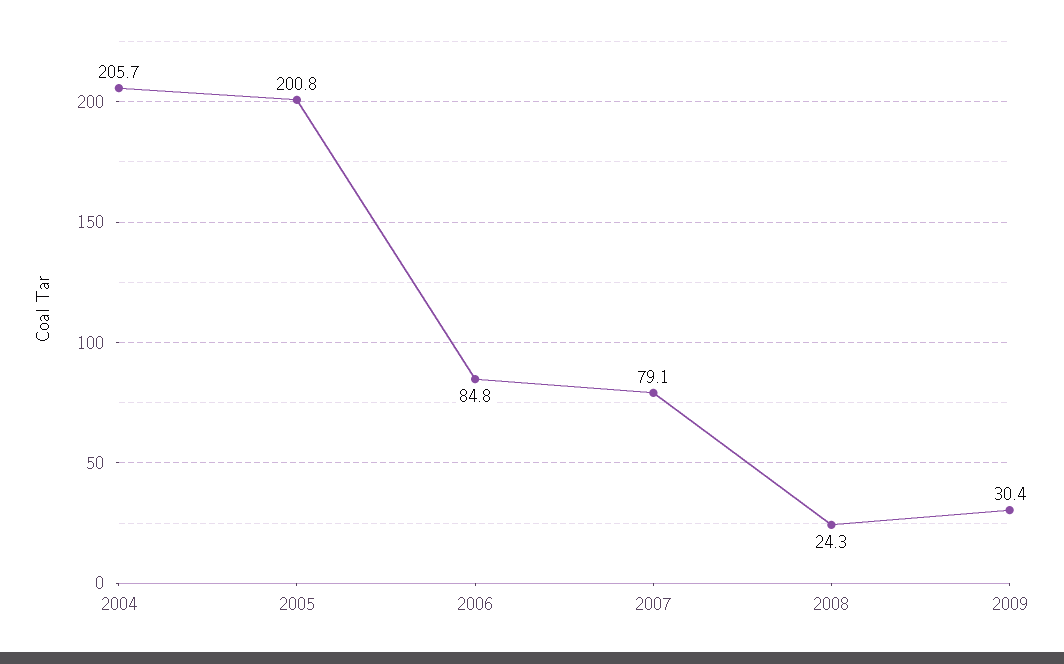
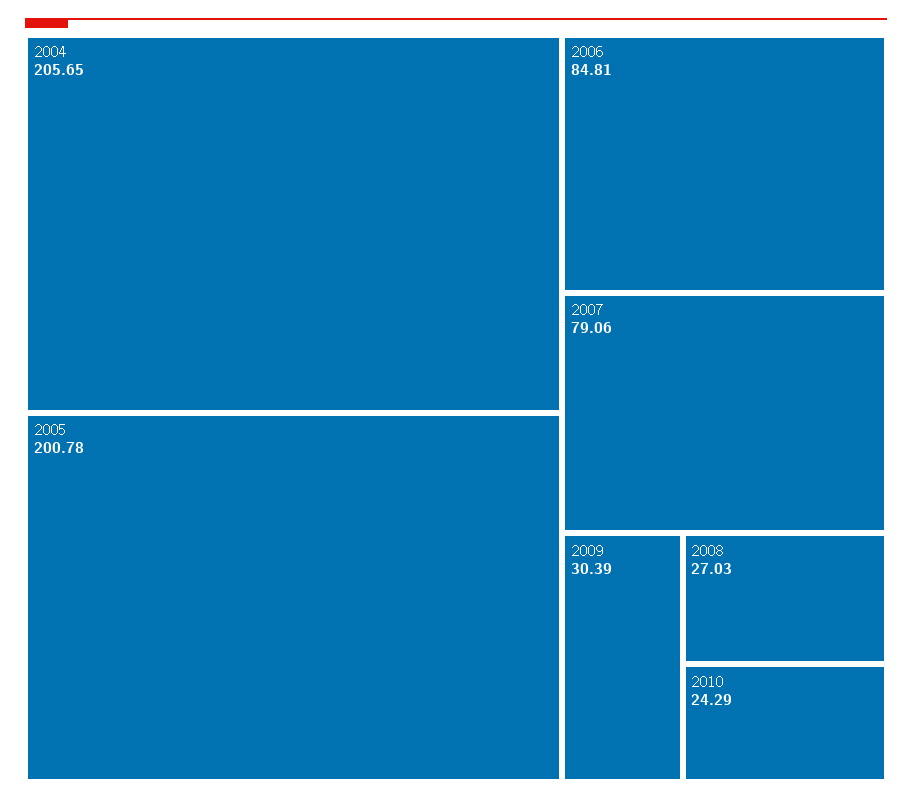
2008: 24.3 -> 27.03
2010: none -> 24.29

